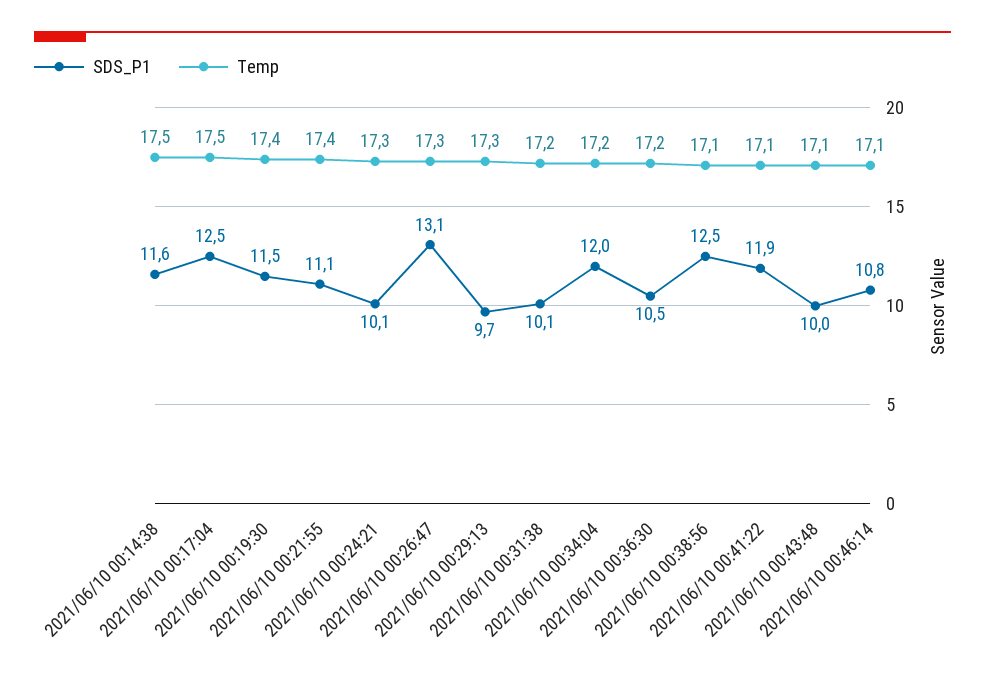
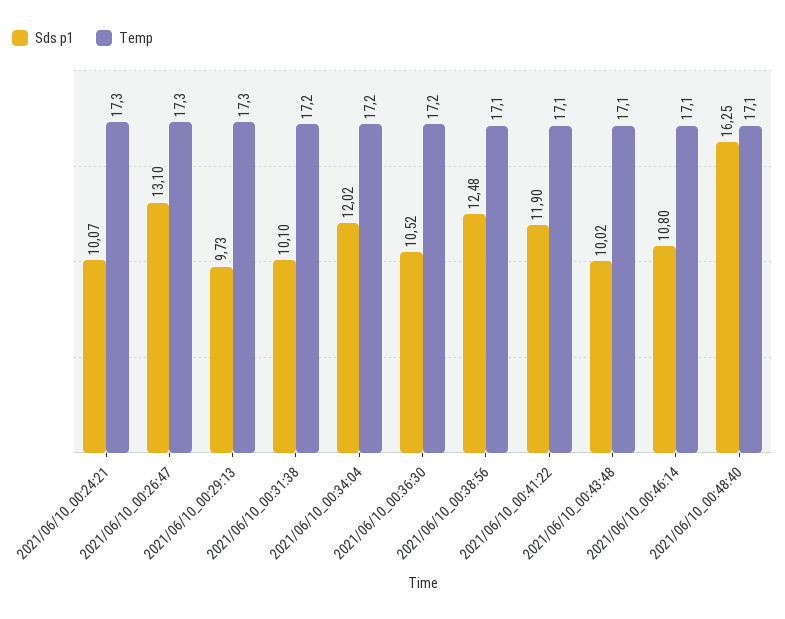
SDS_P1, 2021/06/10 00:14:38: 11.6 -> none
Temp, 2021/06/10 00:14:38: 17.5 -> none
SDS_P1, 2021/06/10 00:17:04: 12.5 -> none
Temp, 2021/06/10 00:17:04: 17.5 -> none
SDS_P1, 2021/06/10 00:19:30: 11.5 -> none
Temp, 2021/06/10 00:19:30: 17.4 -> none
SDS_P1, 2021/06/10 00:21:55: 11.1 -> none
Temp, 2021/06/10 00:21:55: 17.4 -> none
SDS_P1, 2021/06/10_00:48:40: none -> 16.25
Temp, 2021/06/10_00:48:40: none -> 17.1

